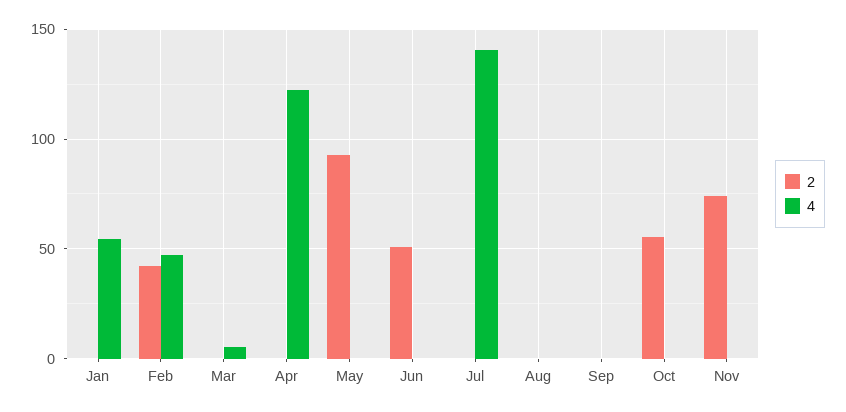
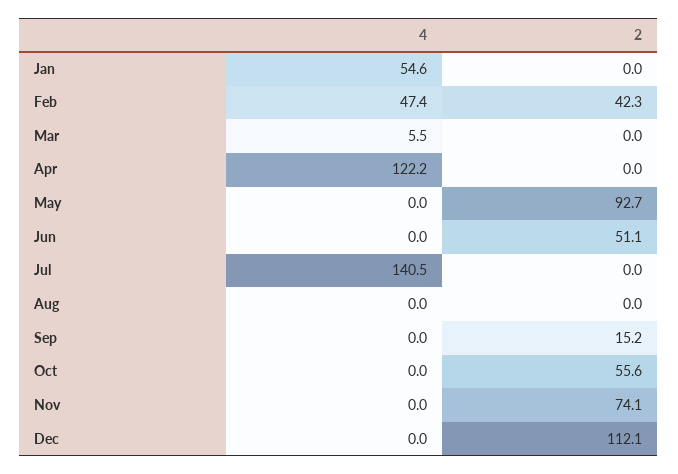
2, Sep: 0 -> 15.2
4, Dec: none -> 0
2, Dec: none -> 112.1

